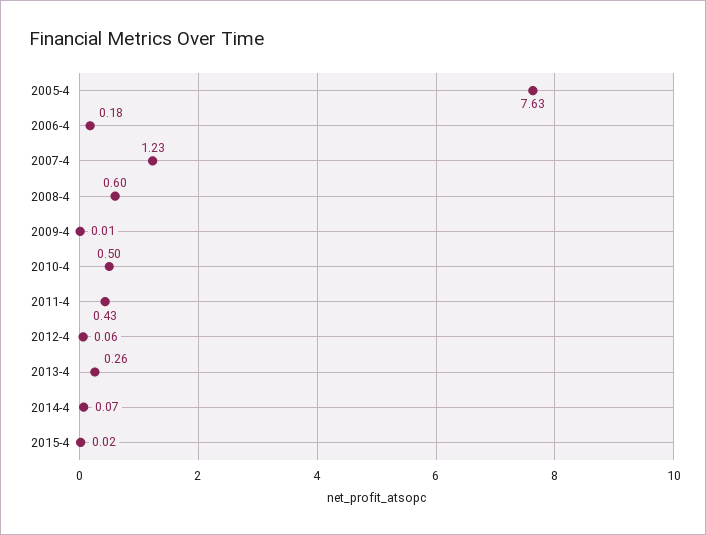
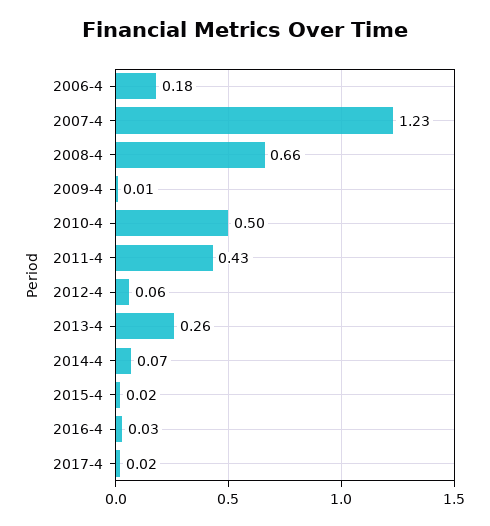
2005-4: 7.63 -> none
2008-4: 0.6 -> 0.66
2016-4: none -> 0.03
2017-4: none -> 0.02

